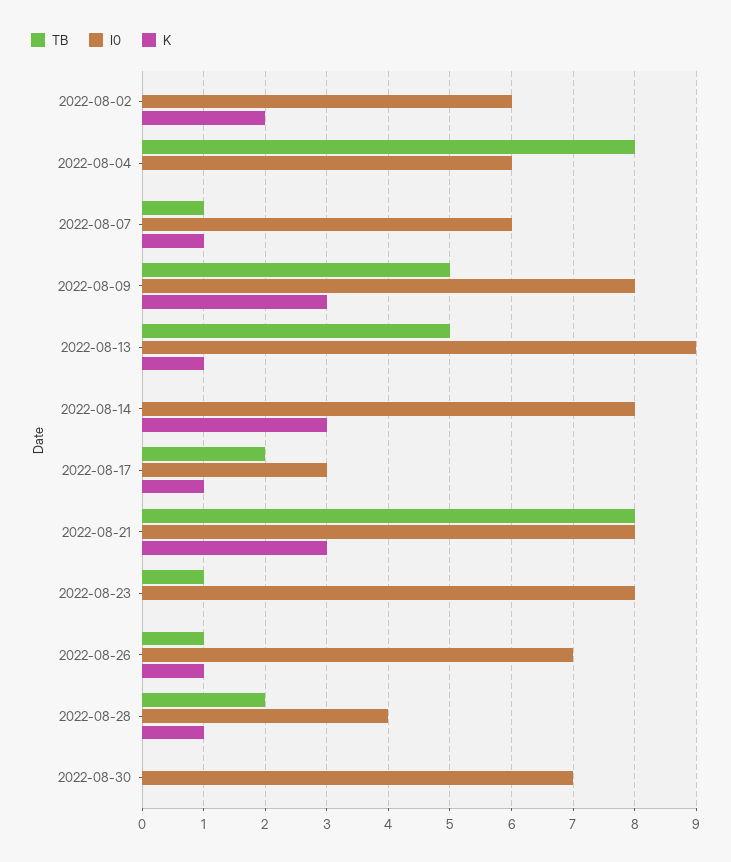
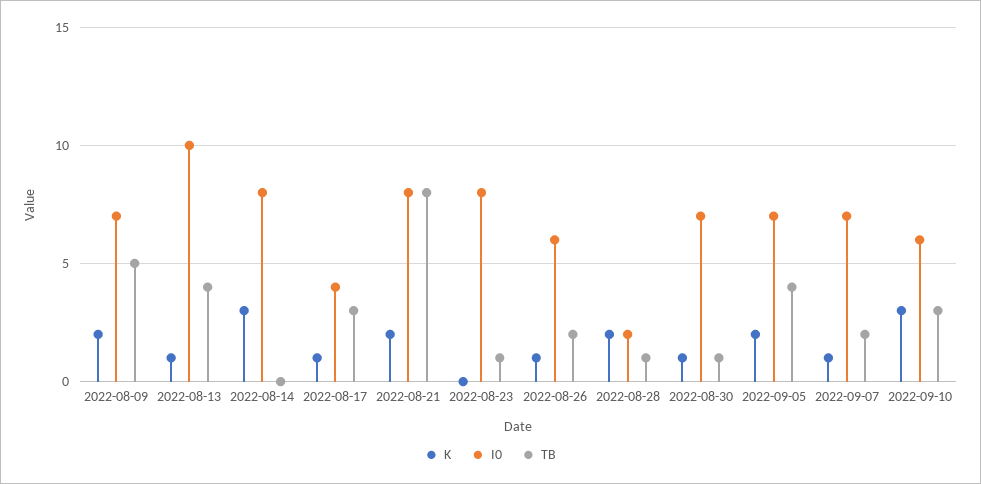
TB, 2022-08-02: 0 -> none
I0, 2022-08-02: 6 -> none
K, 2022-08-02: 2 -> none
TB, 2022-08-04: 8 -> none
I0, 2022-08-04: 6 -> none
K, 2022-08-04: 0 -> none
TB, 2022-08-07: 1 -> none
I0, 2022-08-07: 6 -> none
K, 2022-08-07: 1 -> none
I0, 2022-08-09: 8 -> 7
K, 2022-08-09: 3 -> 2
TB, 2022-08-13: 5 -> 4
I0, 2022-08-13: 9 -> 10
TB, 2022-08-17: 2 -> 3
I0, 2022-08-17: 3 -> 4
K, 2022-08-21: 3 -> 2
TB, 2022-08-26: 1 -> 2
I0, 2022-08-26: 7 -> 6
TB, 2022-08-28: 2 -> 1
I0, 2022-08-28: 4 -> 2
K, 2022-08-28: 1 -> 2
TB, 2022-08-30: 0 -> 1
K, 2022-08-30: 0 -> 1
K, 2022-09-05: none -> 2
I0, 2022-09-05: none -> 7
TB, 2022-09-05: none -> 4
K, 2022-09-07: none -> 1
I0, 2022-09-07: none -> 7
TB, 2022-09-07: none -> 2
K, 2022-09-10: none -> 3
I0, 2022-09-10: none -> 6
TB, 2022-09-10: none -> 3

